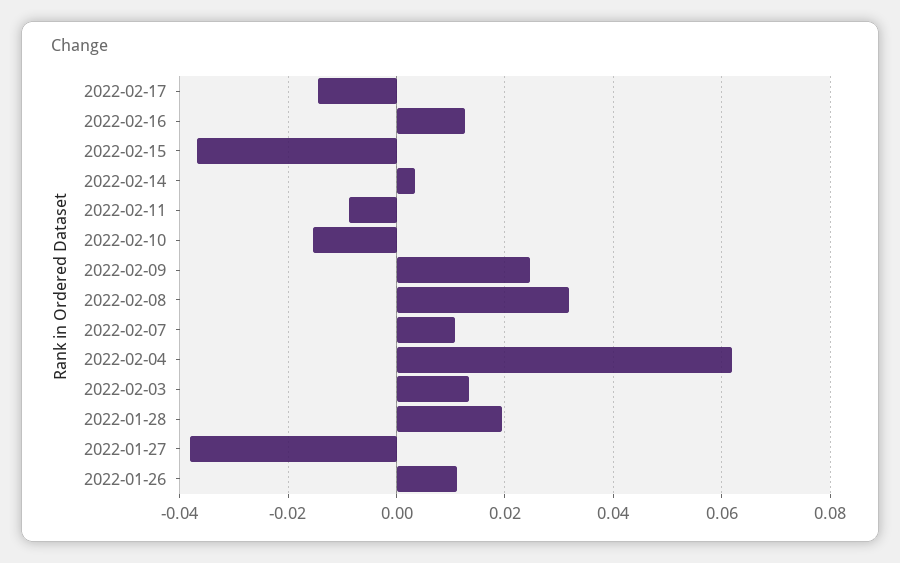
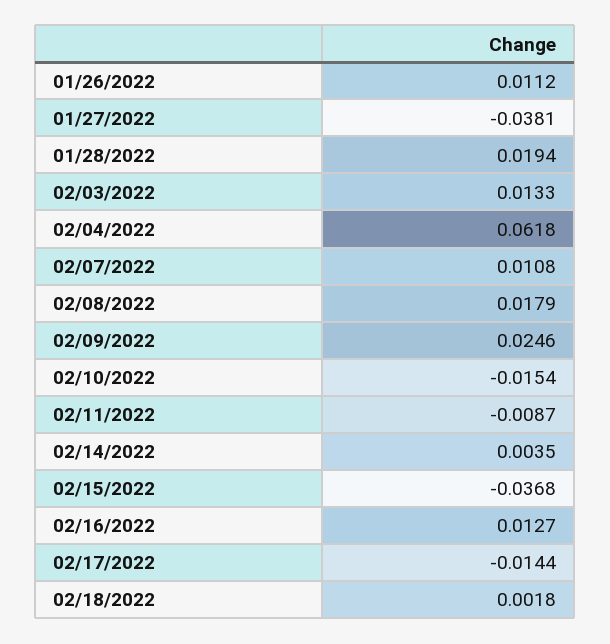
2022-02-08: 0.032 -> 0.0179
02/18/2022: none -> 0.0018

